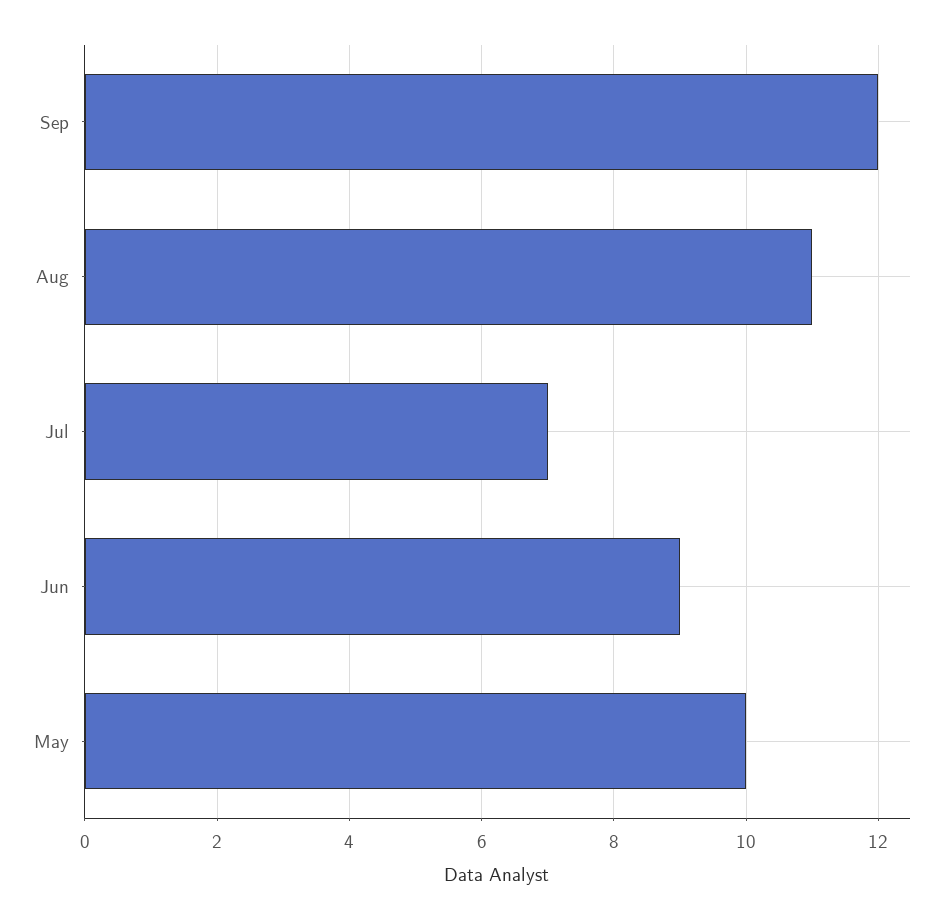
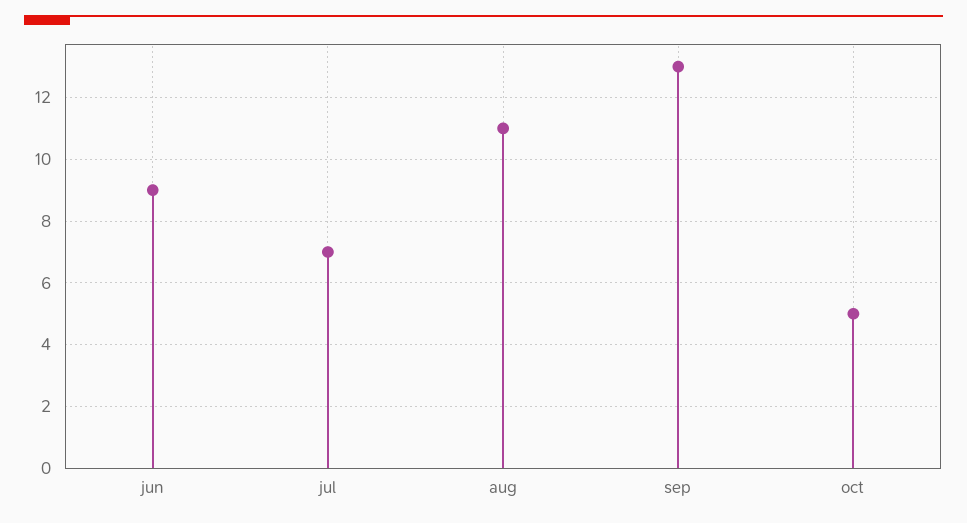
Sep: 12 -> 13
May: 10 -> none
oct: none -> 5

